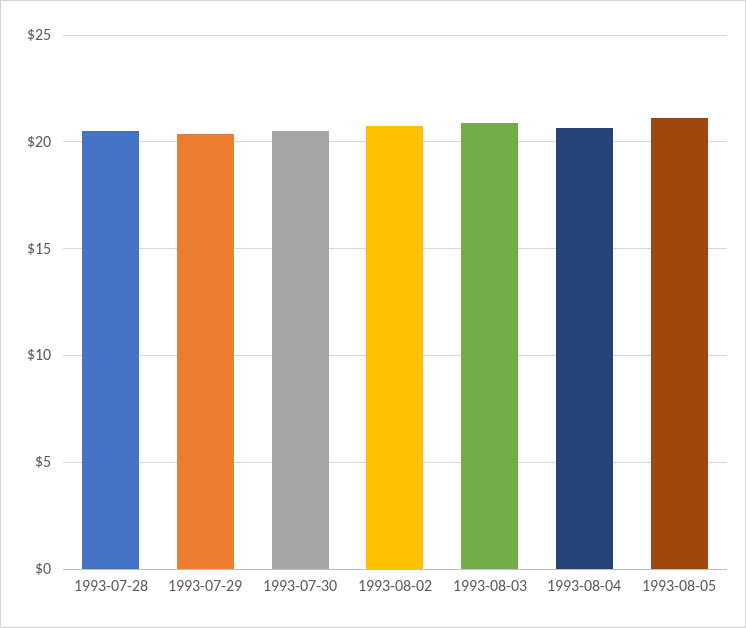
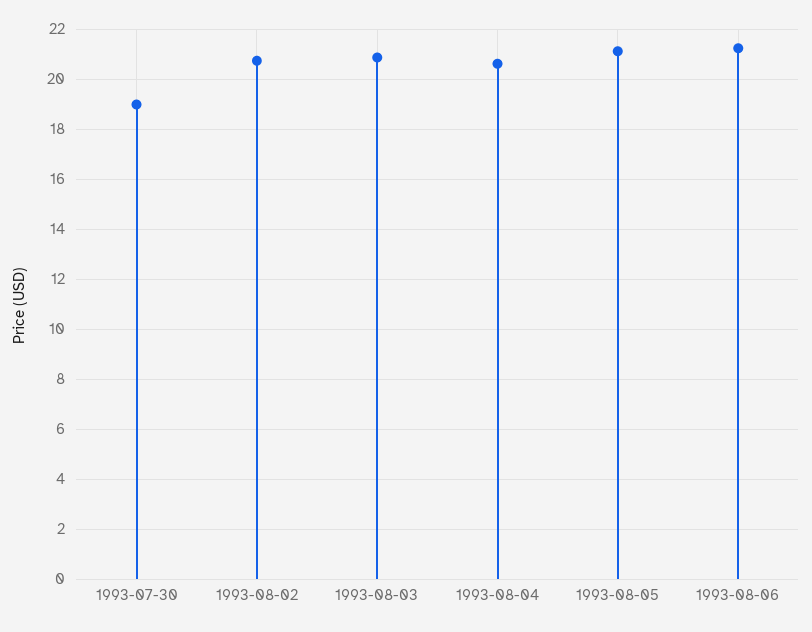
1993-07-28: 20.5 -> none
1993-07-29: 20.5 -> none
1993-07-30: 20.5 -> 19
1993-08-06: none -> 21.25

